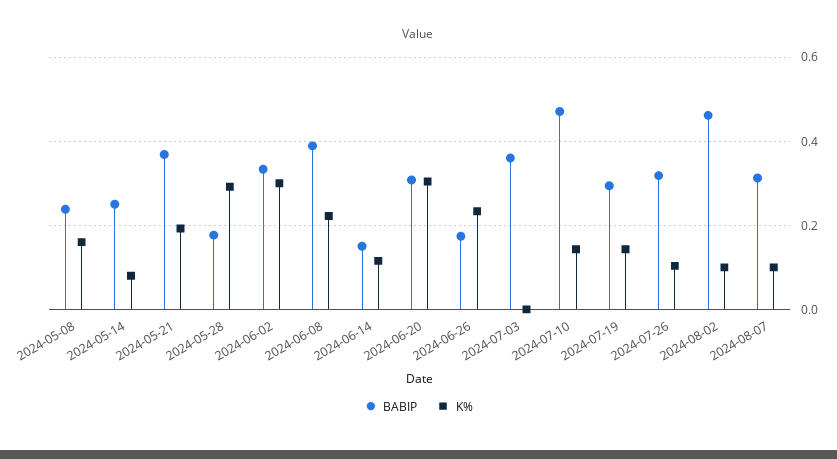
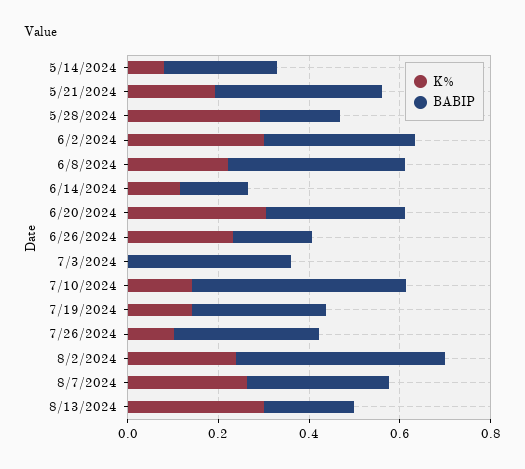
BABIP, 2024-05-08: 0.24 -> none
K%, 2024-05-08: 0.16 -> none
K%, 2024-08-02: 0.1 -> 0.25
K%, 2024-08-07: 0.1 -> 0.25
K%, 8/13/2024: none -> 0.3
BABIP, 8/13/2024: none -> 0.2

